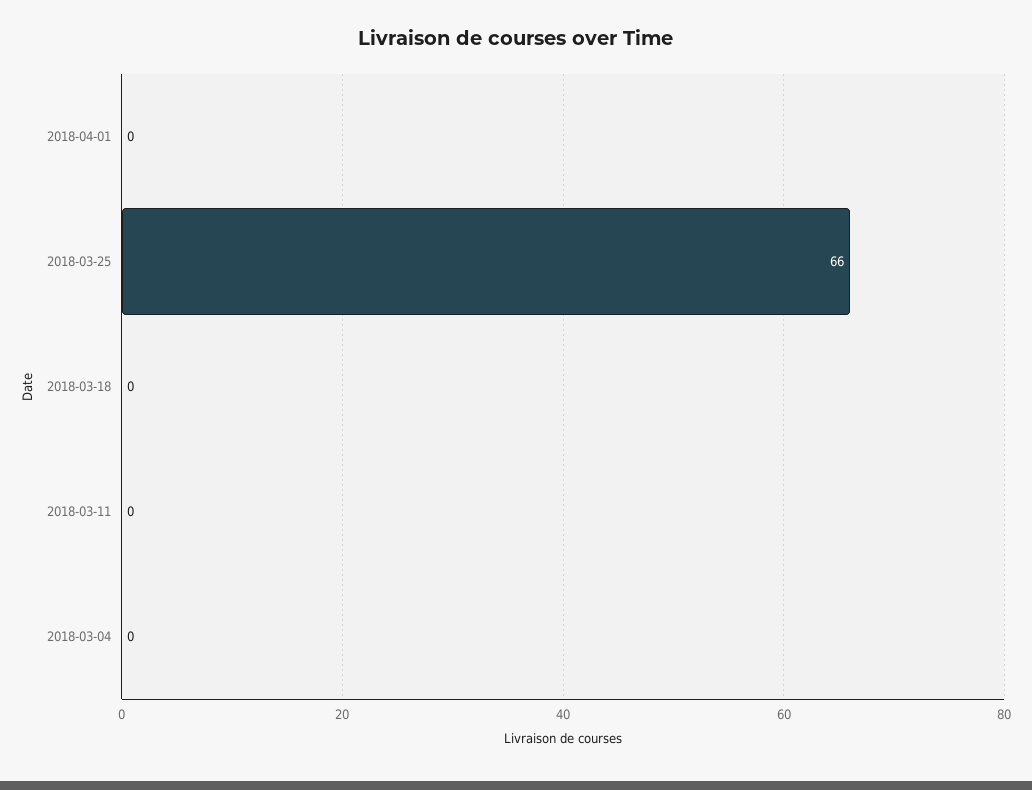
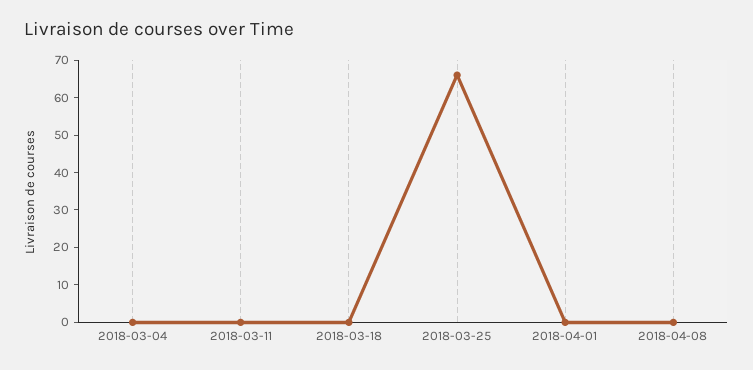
2018-04-08: none -> 0

